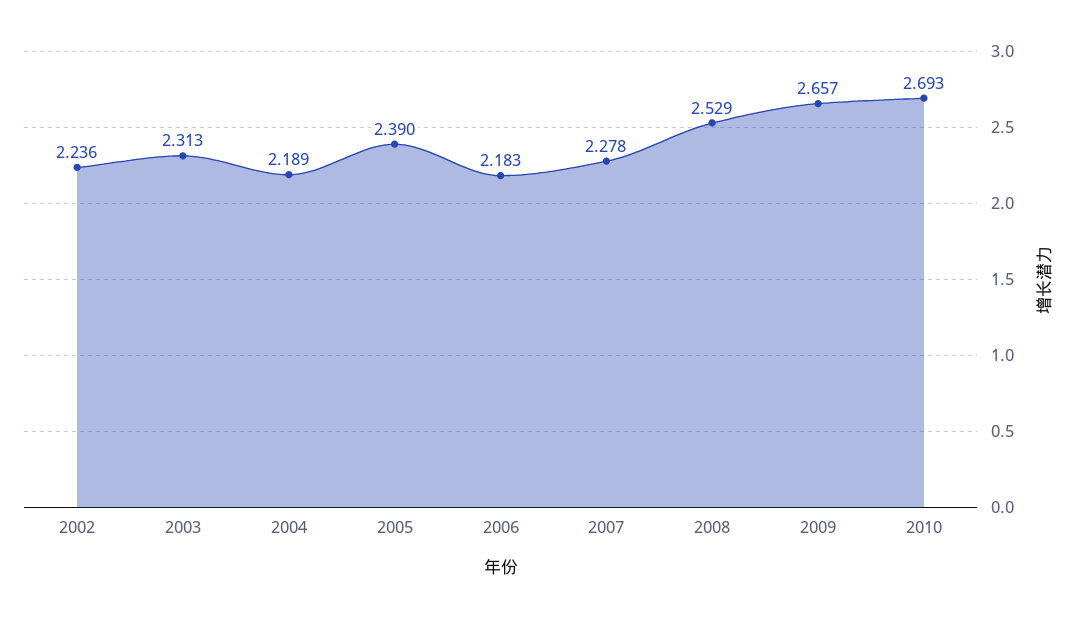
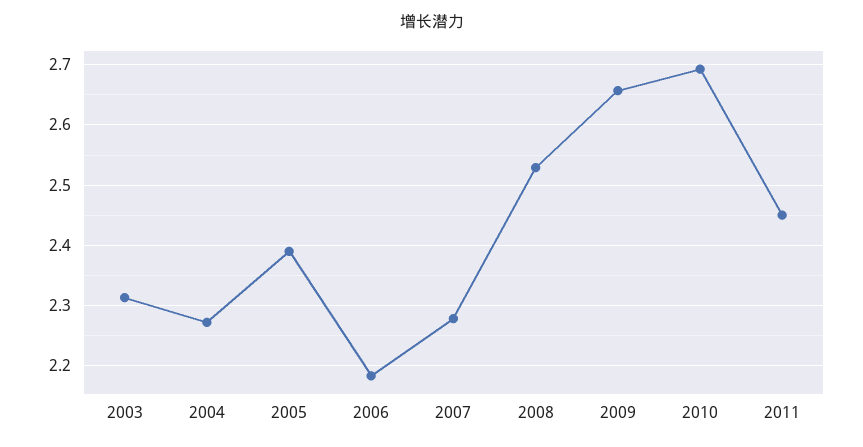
2002: 2.236 -> none
2004: 2.189 -> 2.27
2011: none -> 2.45

